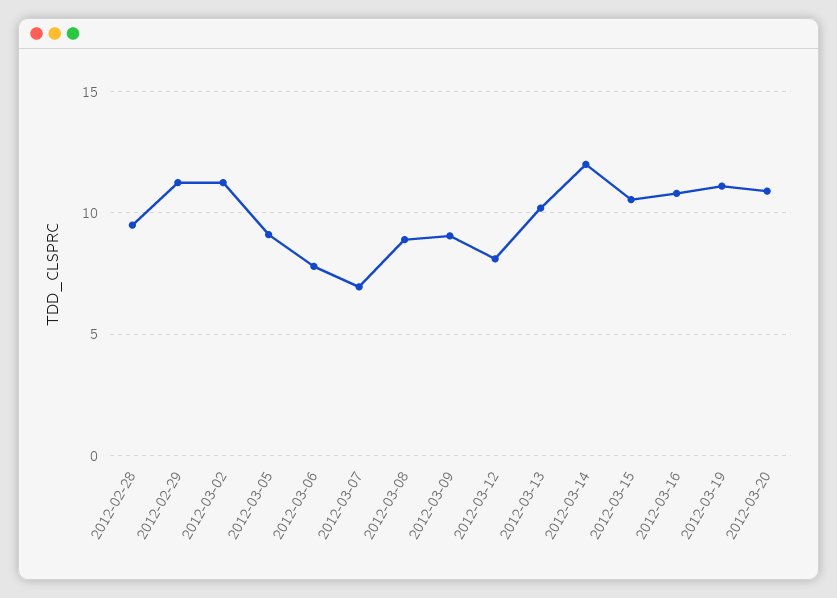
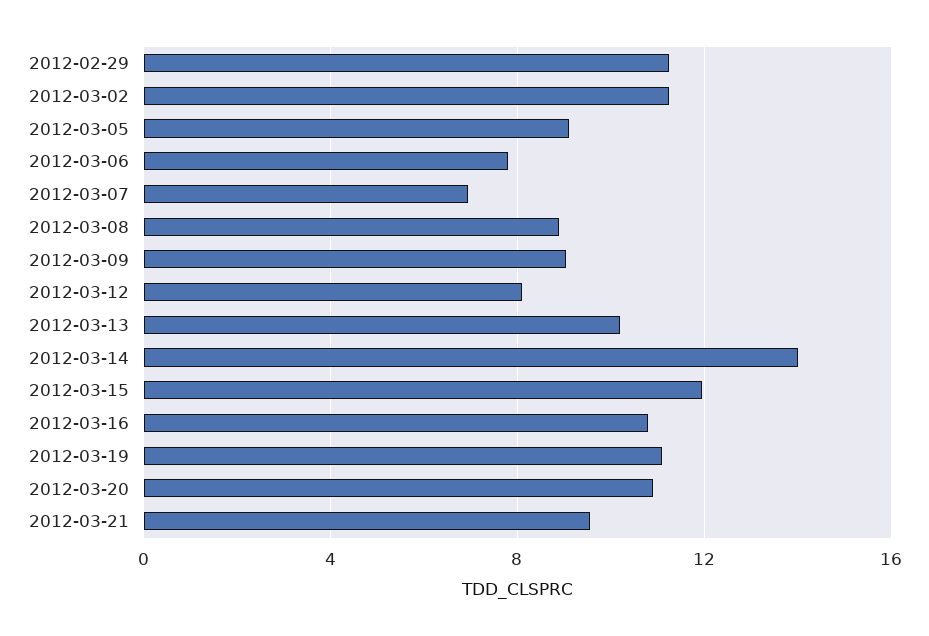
2012-02-28: 9.5 -> none
2012-03-14: 12 -> 14
2012-03-15: 10.5 -> 12
2012-03-21: none -> 9.5

